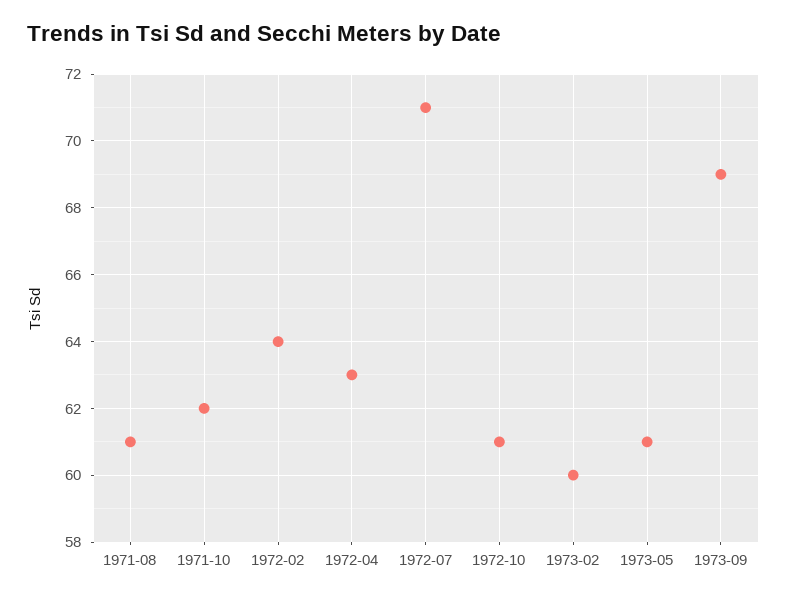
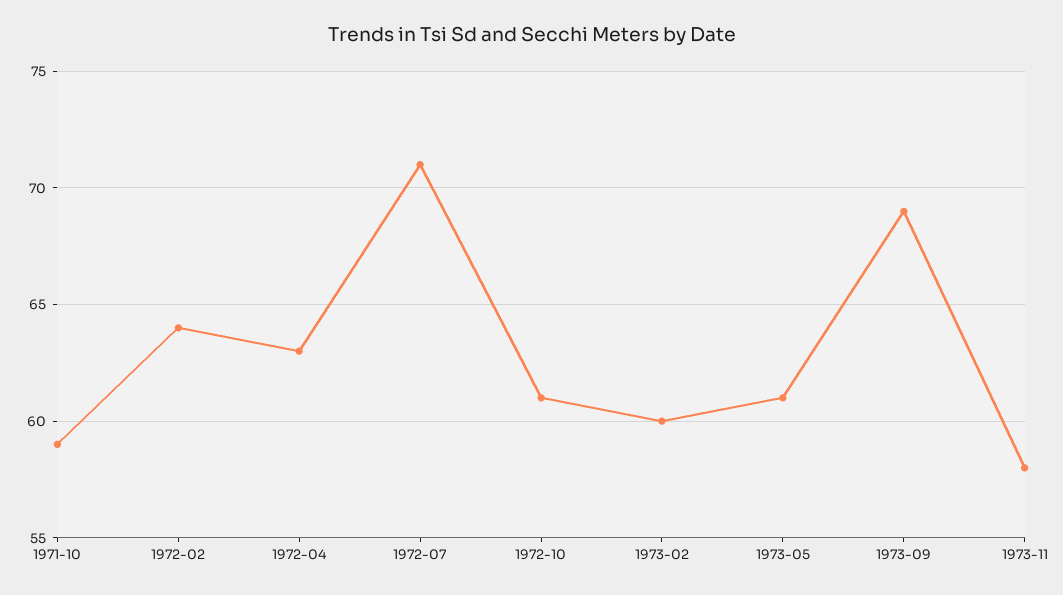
1971-08: 61 -> none
1971-10: 62 -> 59
1973-11: none -> 58

